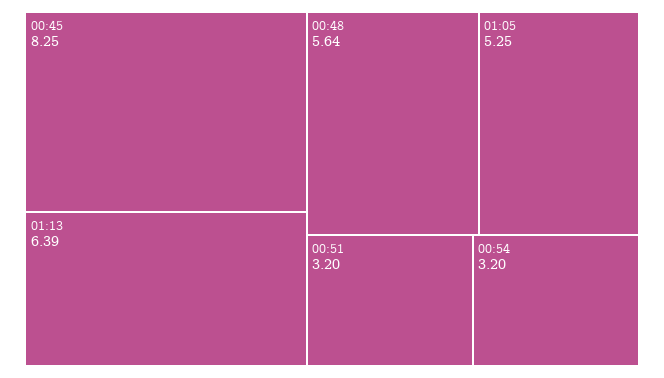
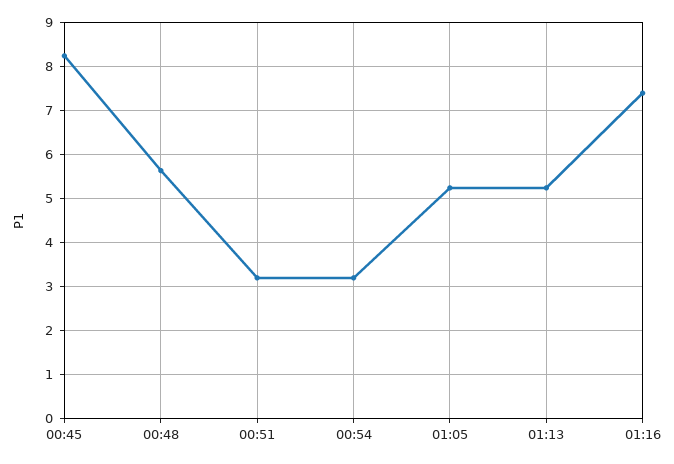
01:13: 6.39 -> 5.2
01:16: none -> 7.4

